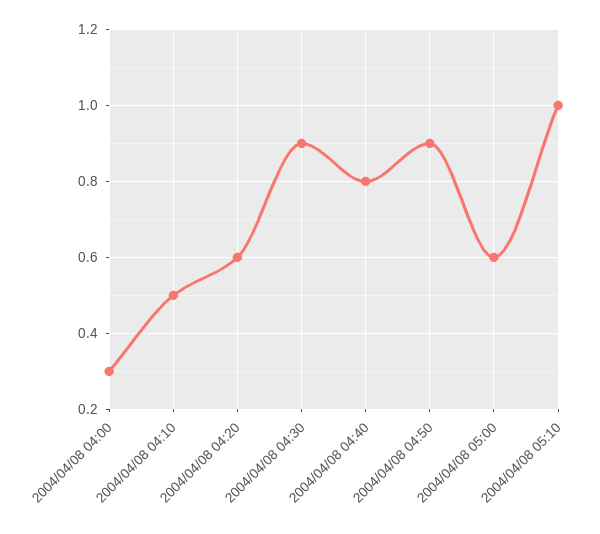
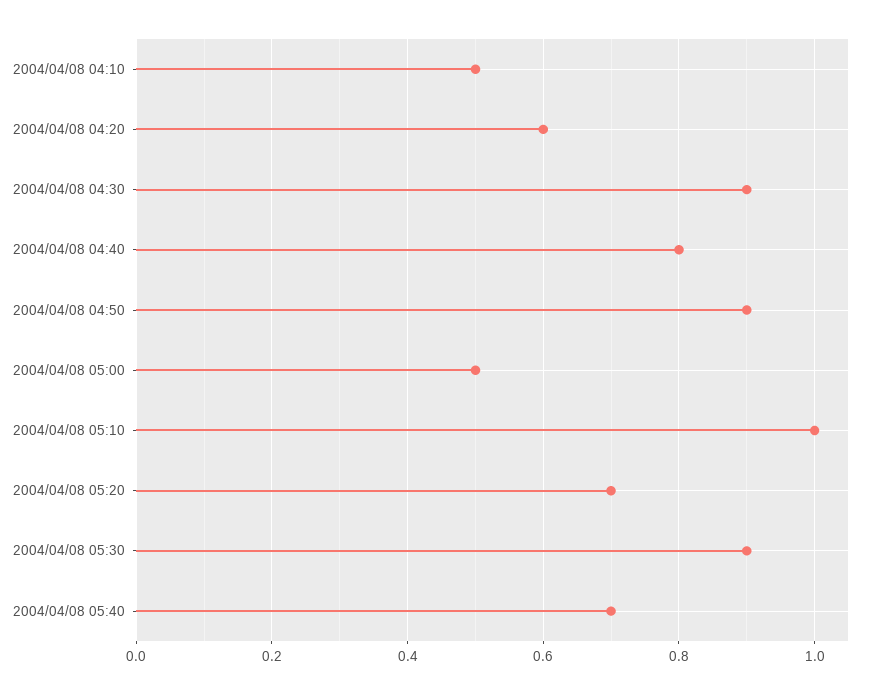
2004/04/08 04:00: 0.3 -> none
2004/04/08 05:00: 0.6 -> 0.5
2004/04/08 05:20: none -> 0.7
2004/04/08 05:30: none -> 0.9
2004/04/08 05:40: none -> 0.7

